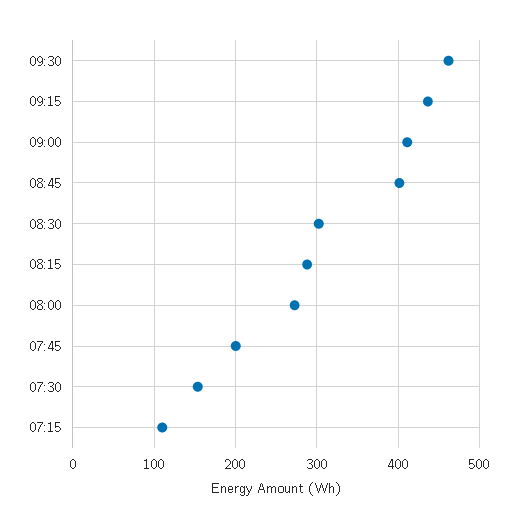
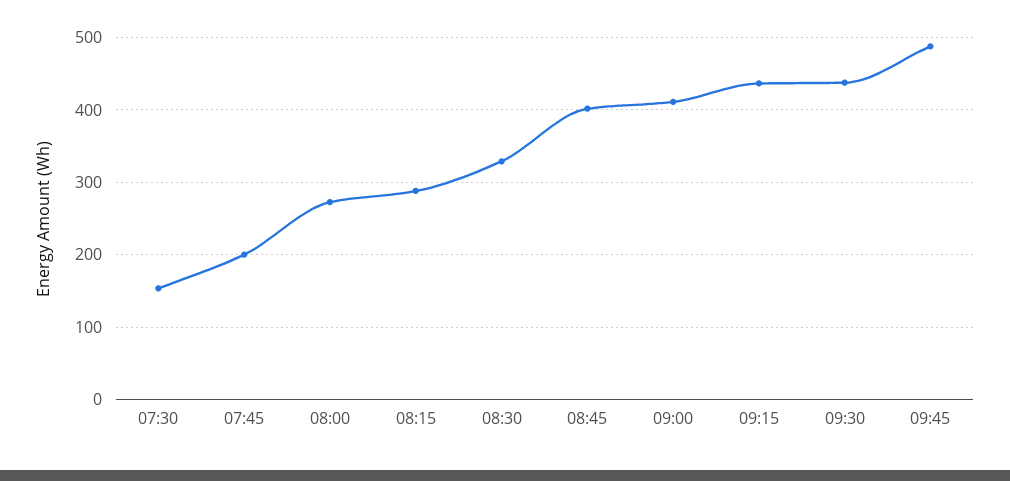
09:30: 460 -> 440
08:30: 300 -> 330
07:15: 110 -> none
09:45: none -> 490

